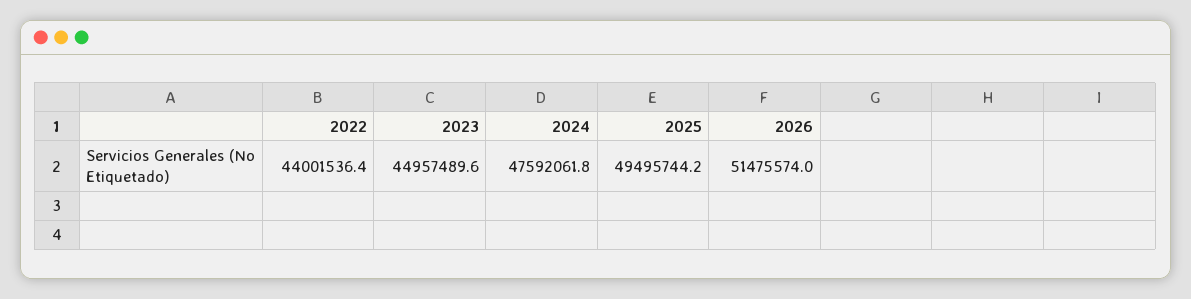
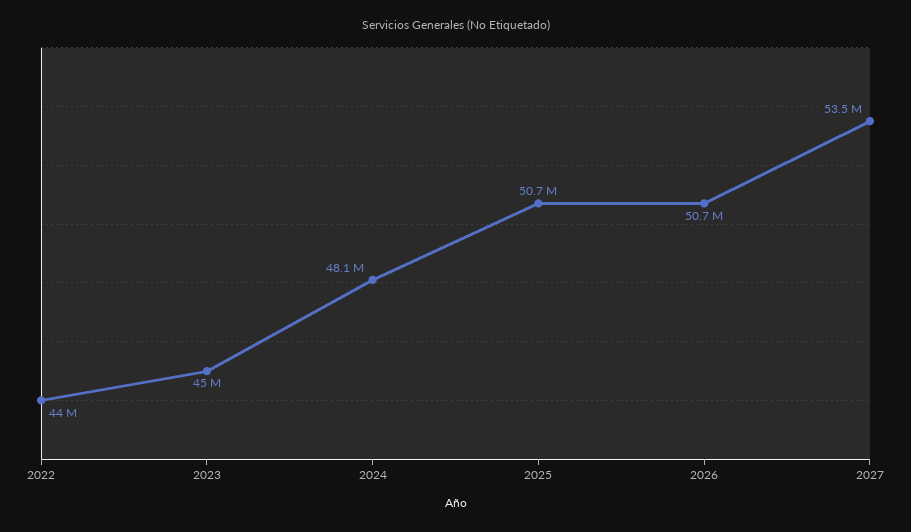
2024: 47592061.8 -> 48100000
2025: 49495744.2 -> 50700000
2026: 51475574 -> 50700000
2027: none -> 53500000

